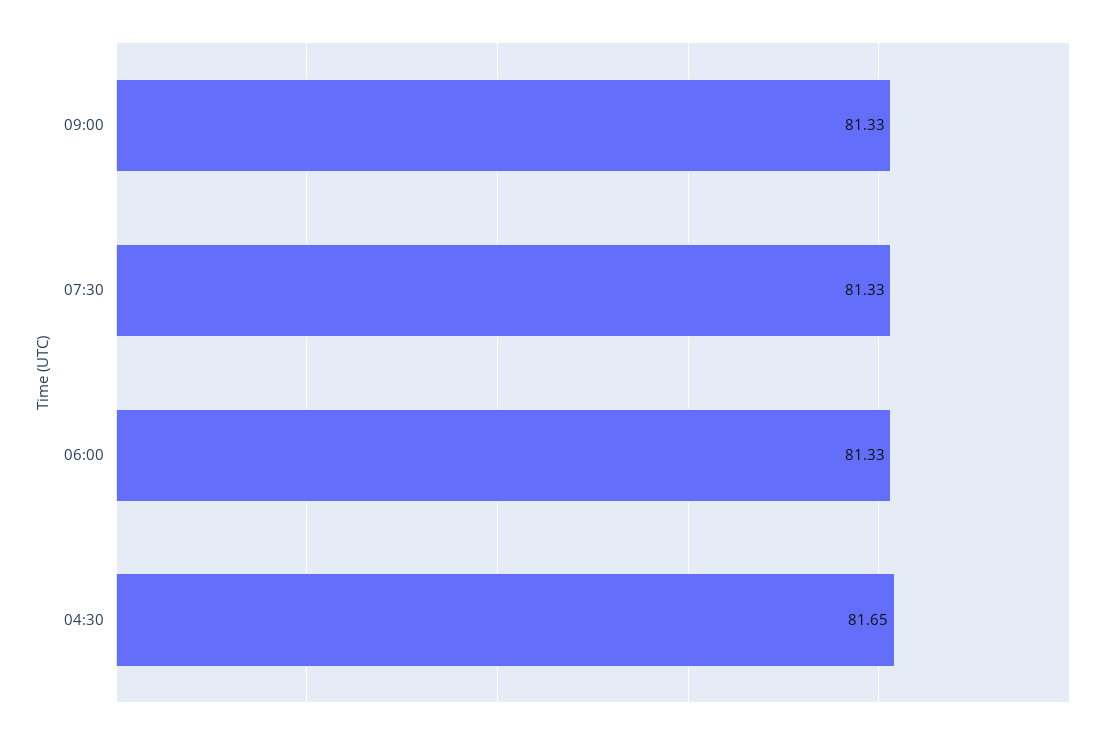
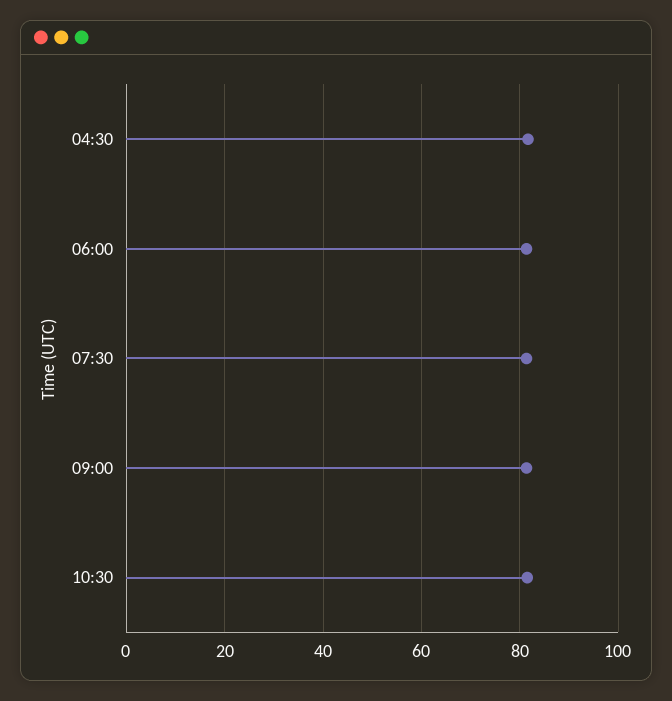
10:30: none -> 82

